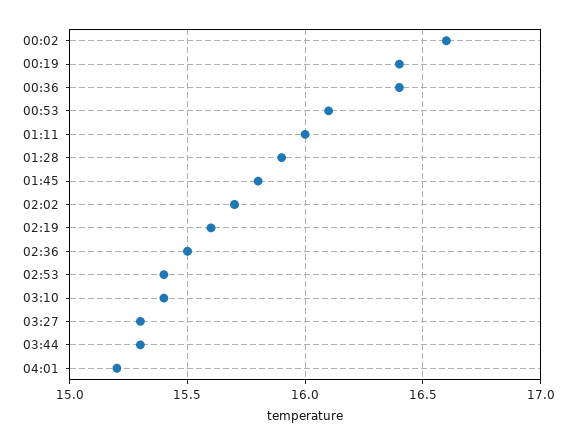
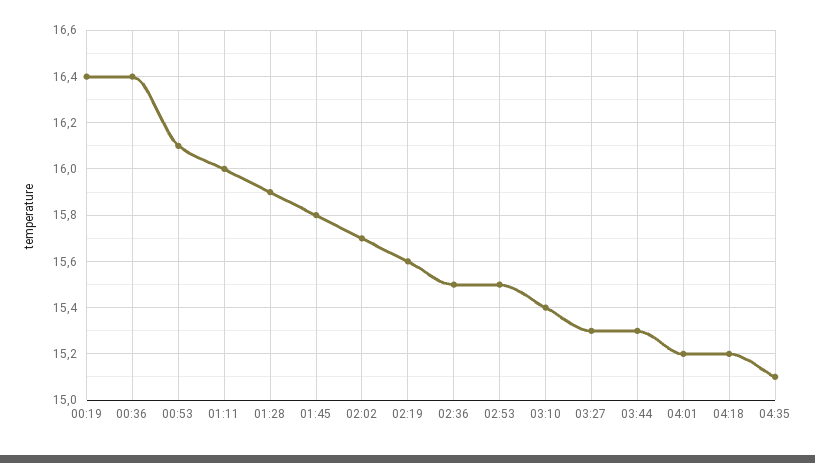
00:02: 16.6 -> none
02:53: 15.4 -> 15.5
04:18: none -> 15.2
04:35: none -> 15.1

